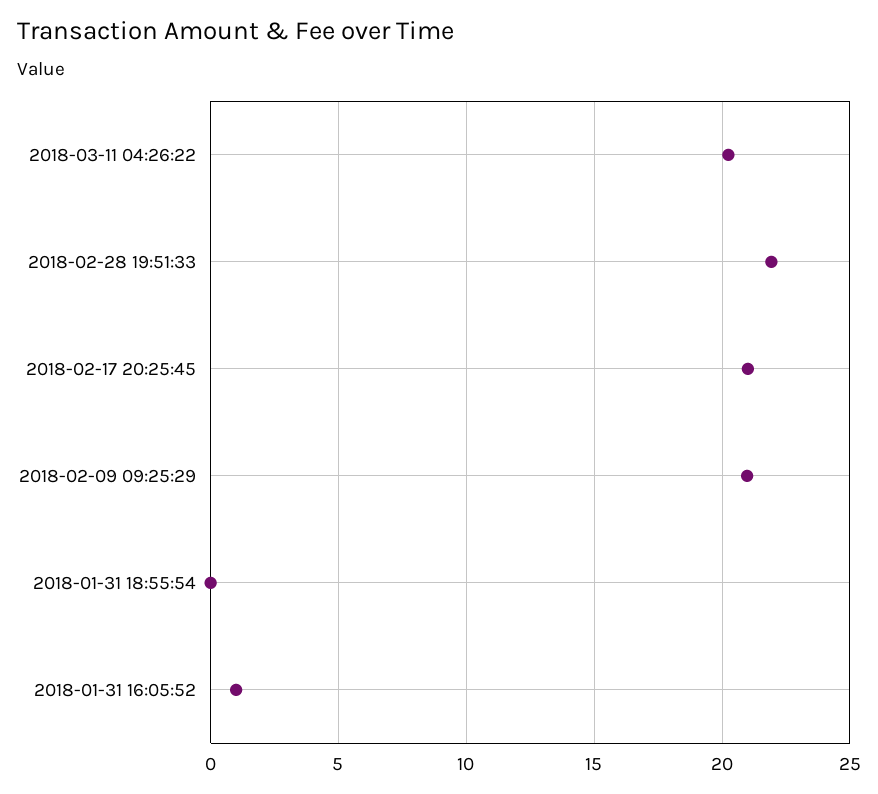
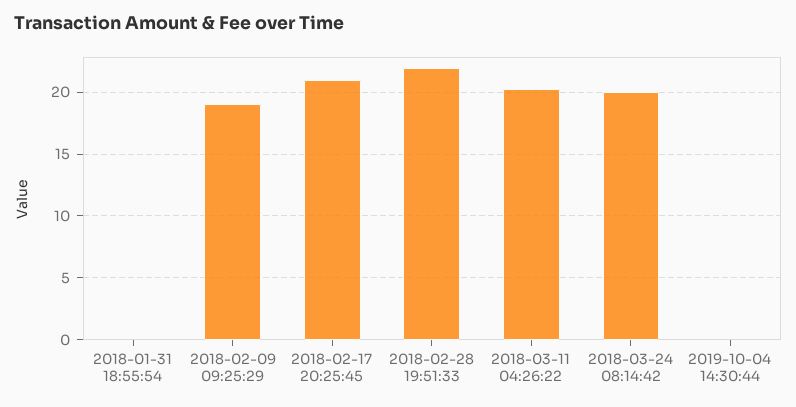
2018-02-09 09:25:29: 21 -> 19
2018-01-31 16:05:52: 1 -> none
2018-03-24 08:14:42: none -> 20
2019-10-04 14:30:44: none -> 0

